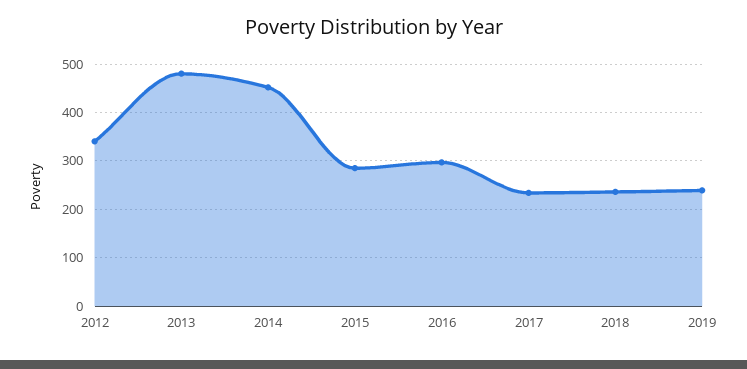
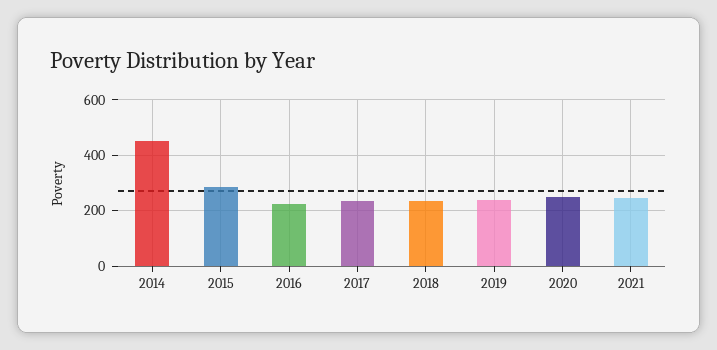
2012: 340 -> none
2013: 480 -> none
2016: 300 -> 225
2020: none -> 250
2021: none -> 250

